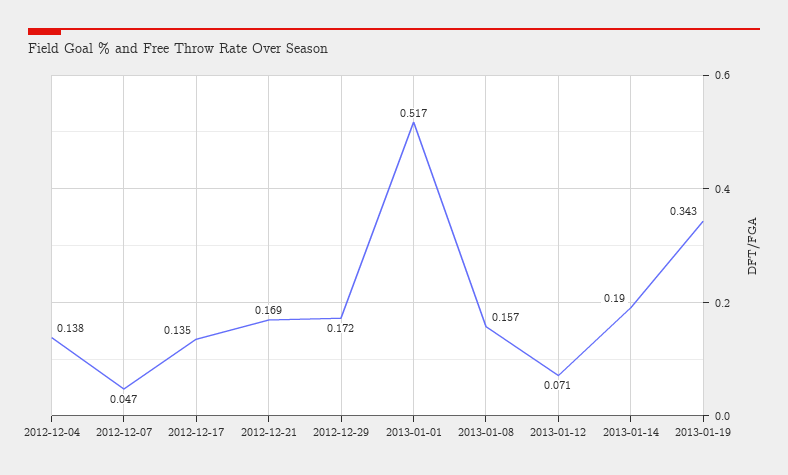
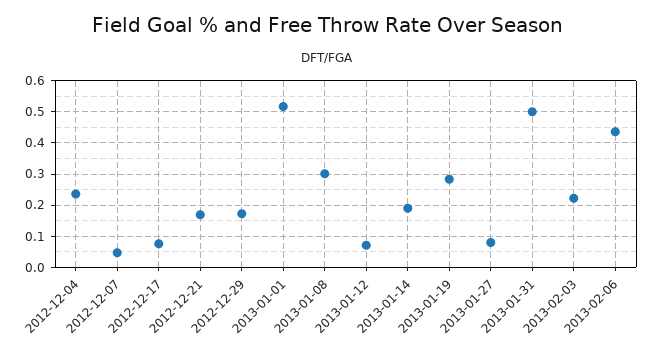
2012-12-04: 0.138 -> 0.24
2012-12-17: 0.135 -> 0.08
2013-01-08: 0.157 -> 0.3
2013-01-19: 0.343 -> 0.28
2013-01-27: none -> 0.08
2013-01-31: none -> 0.5
2013-02-03: none -> 0.22
2013-02-06: none -> 0.44

